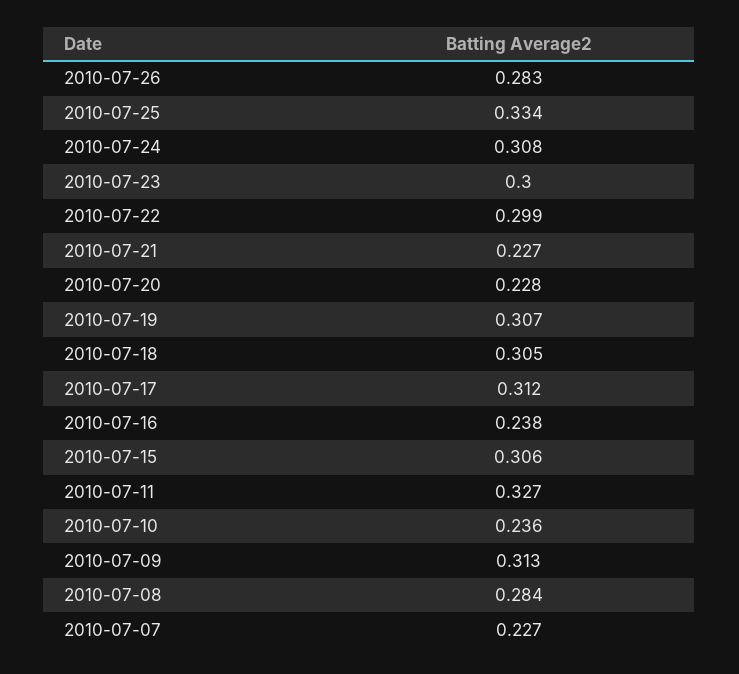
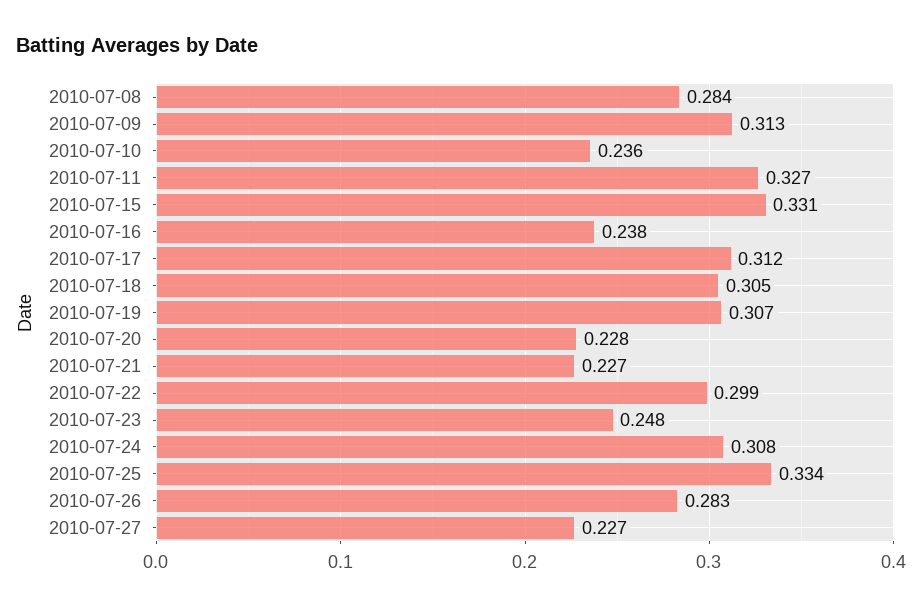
2010-07-23: 0.3 -> 0.248
2010-07-15: 0.306 -> 0.331
2010-07-07: 0.227 -> none
2010-07-27: none -> 0.227

